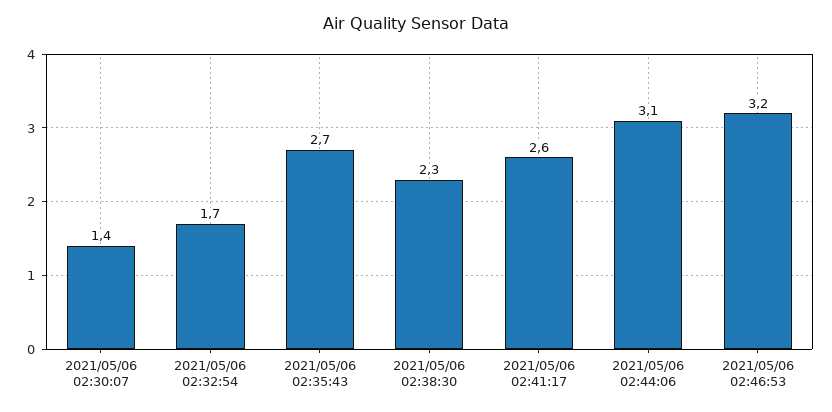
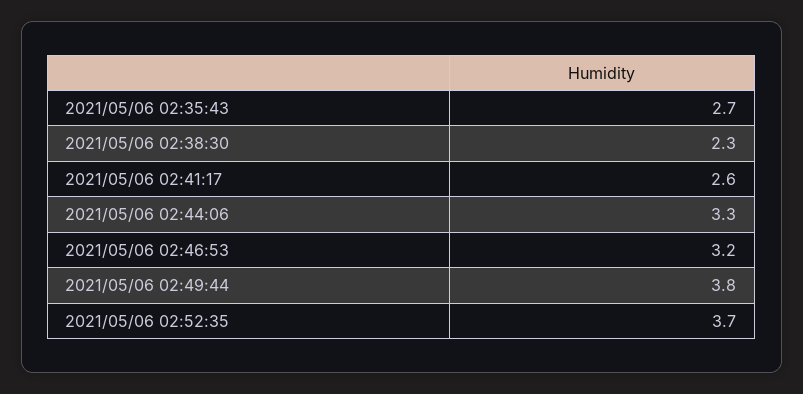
2021/05/06 02:30:07: 1.4 -> none
2021/05/06 02:32:54: 1.7 -> none
2021/05/06 02:44:06: 3.1 -> 3.3
2021/05/06 02:49:44: none -> 3.8
2021/05/06 02:52:35: none -> 3.7

